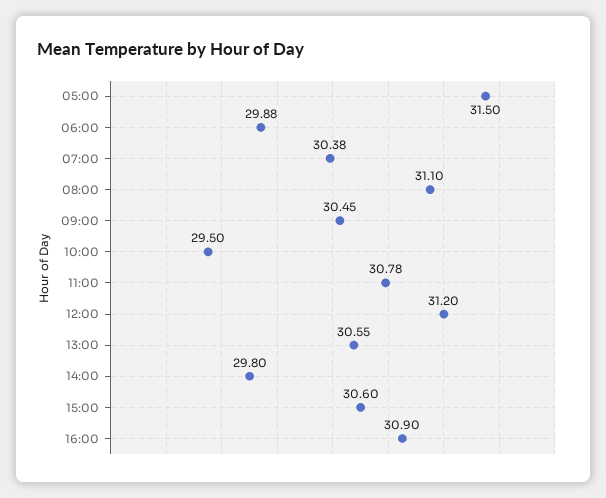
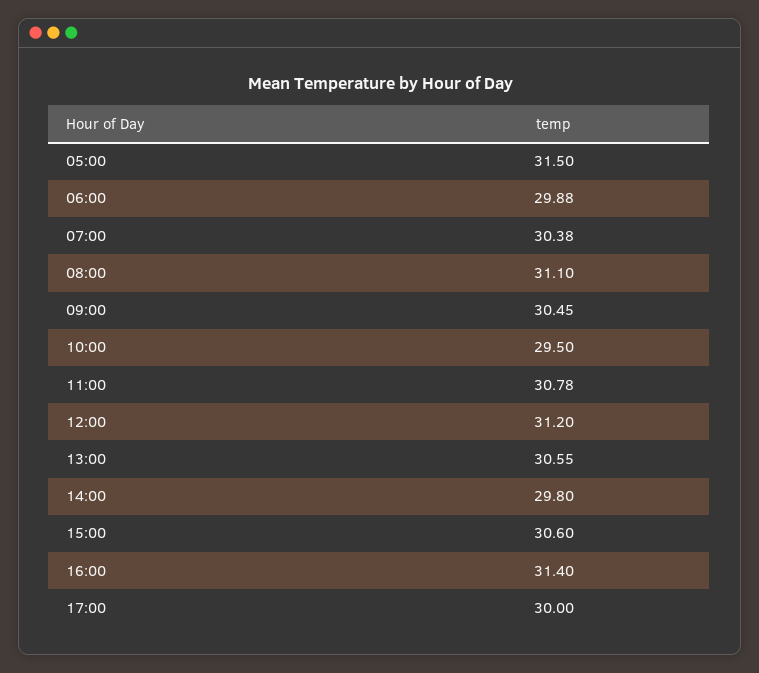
16:00: 30.9 -> 31.4
17:00: none -> 30

